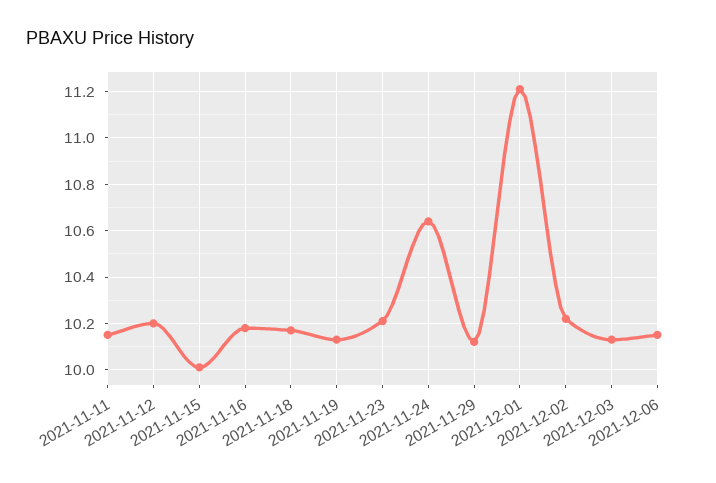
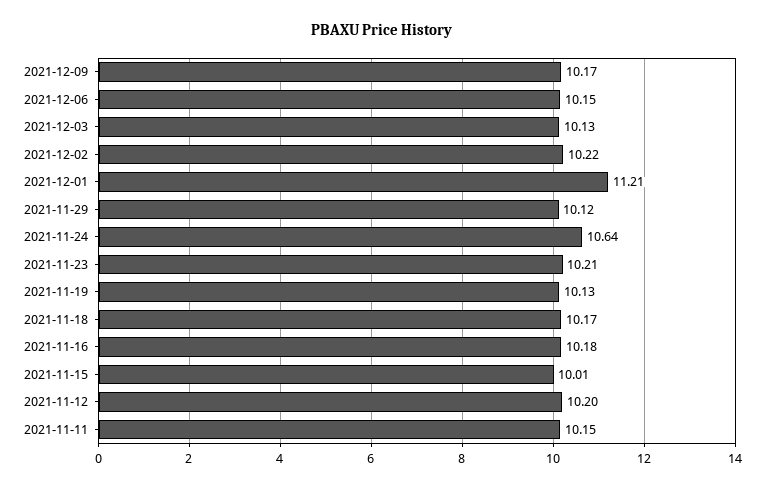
2021-12-09: none -> 10.17

